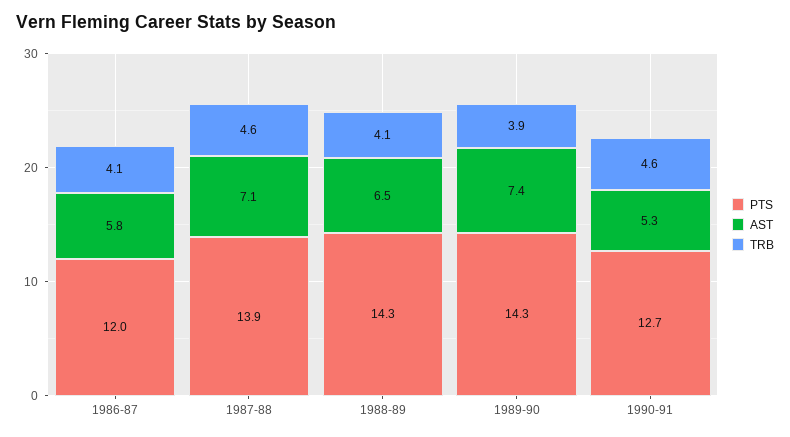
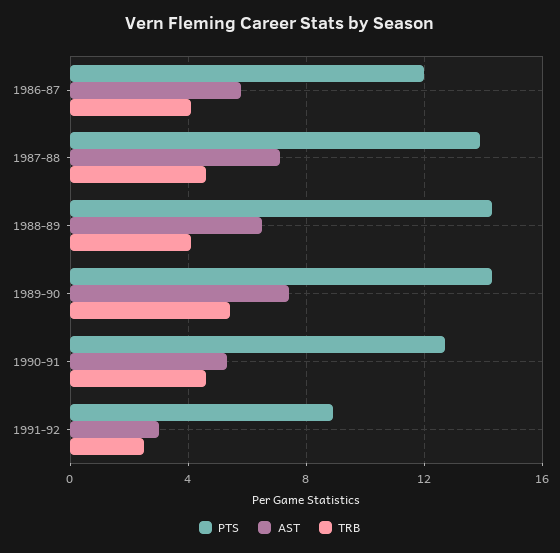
TRB, 1989-90: 3.9 -> 5.5
PTS, 1991-92: none -> 9
AST, 1991-92: none -> 3
TRB, 1991-92: none -> 2.5

